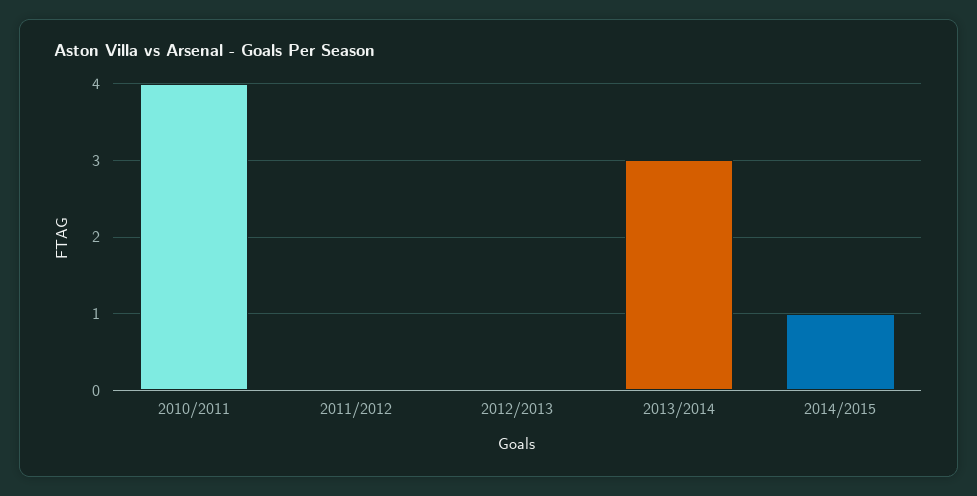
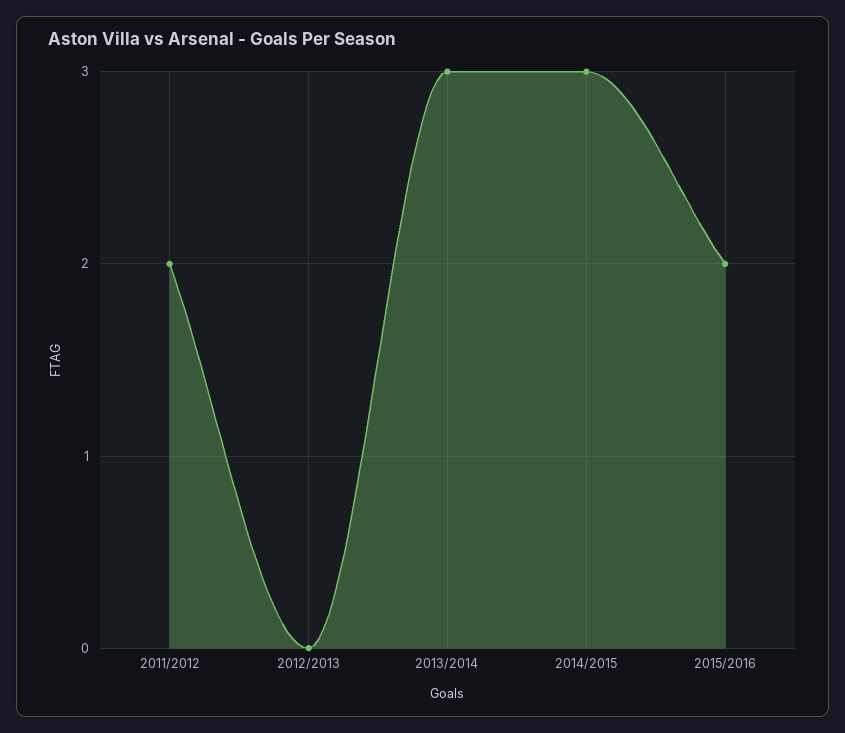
2010/2011: 4 -> none
2011/2012: 0 -> 2
2014/2015: 1 -> 3
2015/2016: none -> 2

